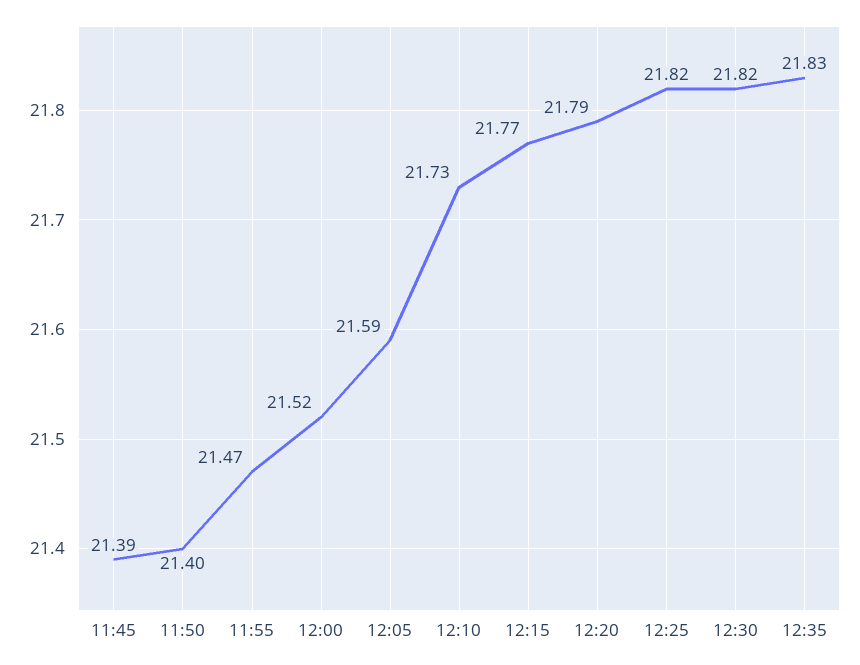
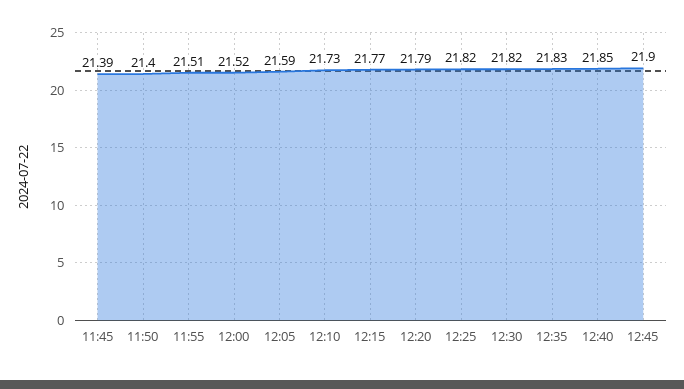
11:55: 21.47 -> 21.51
12:40: none -> 21.85
12:45: none -> 21.9

